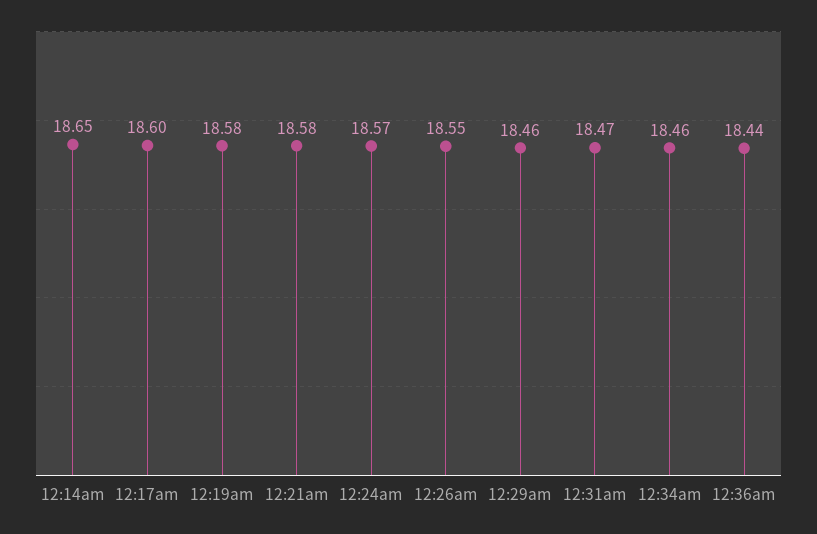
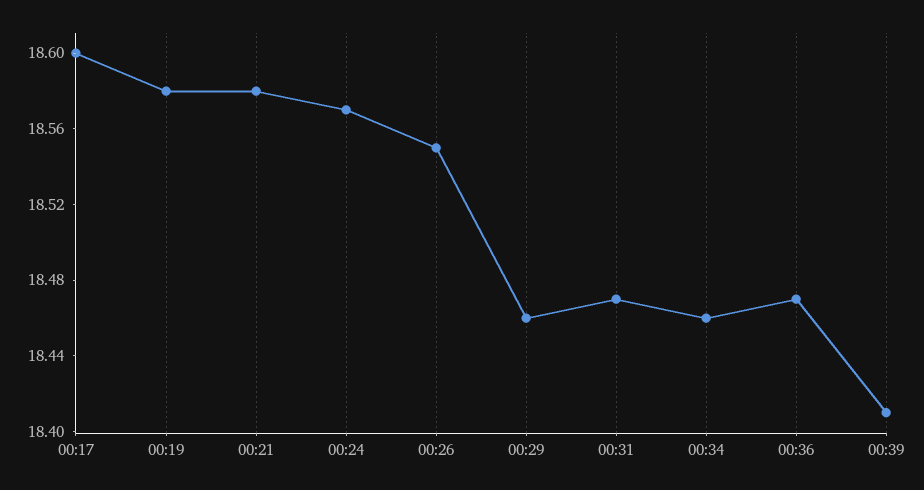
12:14am: 18.65 -> none
12:36am: 18.44 -> 18.47
00:39: none -> 18.41

